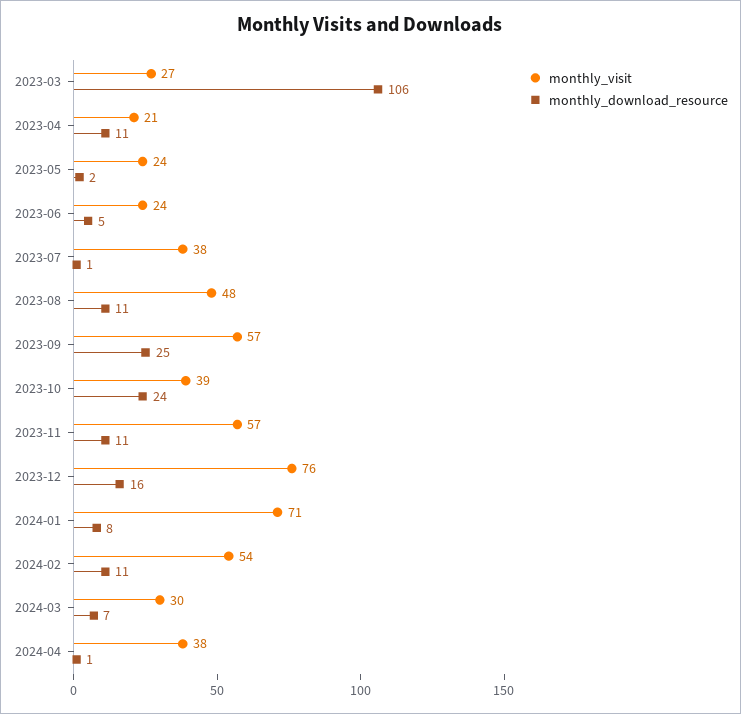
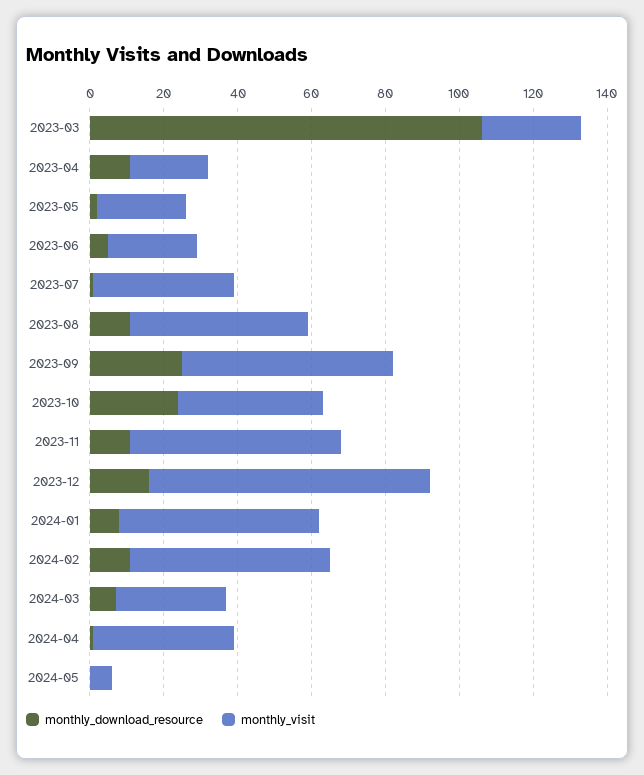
monthly_visit, 2024-01: 71 -> 55
monthly_download_resource, 2024-05: none -> 0
monthly_visit, 2024-05: none -> 5

